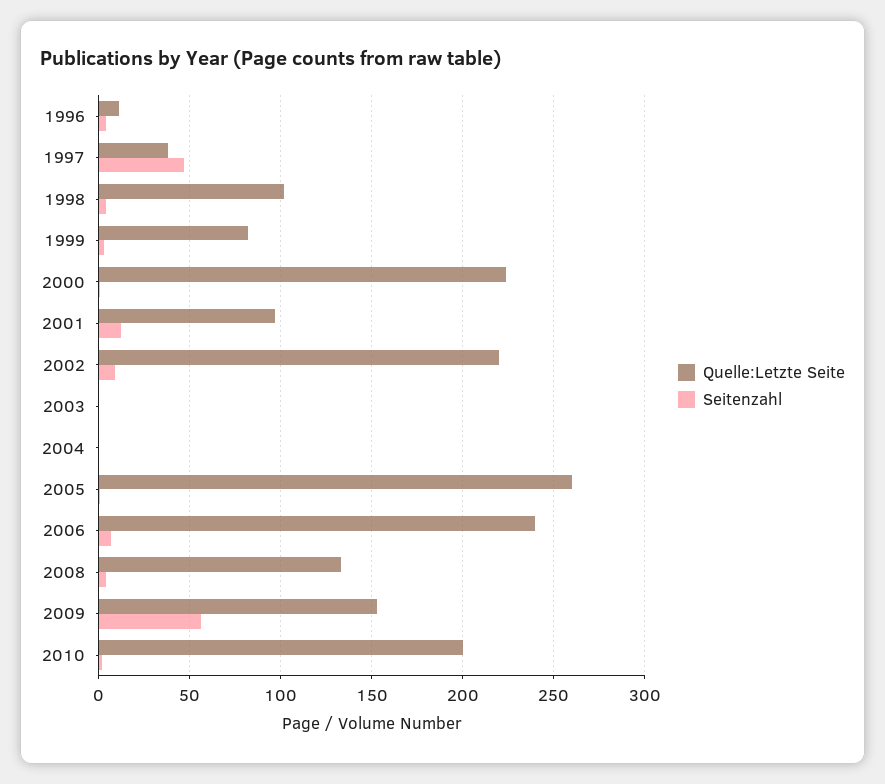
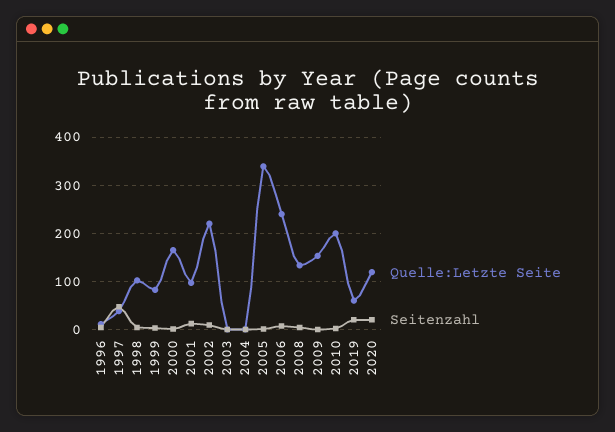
Quelle:Letzte Seite, 2000: 225 -> 160
Quelle:Letzte Seite, 2005: 260 -> 340
Seitenzahl, 2009: 55 -> 0
Quelle:Letzte Seite, 2019: none -> 60
Seitenzahl, 2019: none -> 20
Quelle:Letzte Seite, 2020: none -> 120
Seitenzahl, 2020: none -> 20

